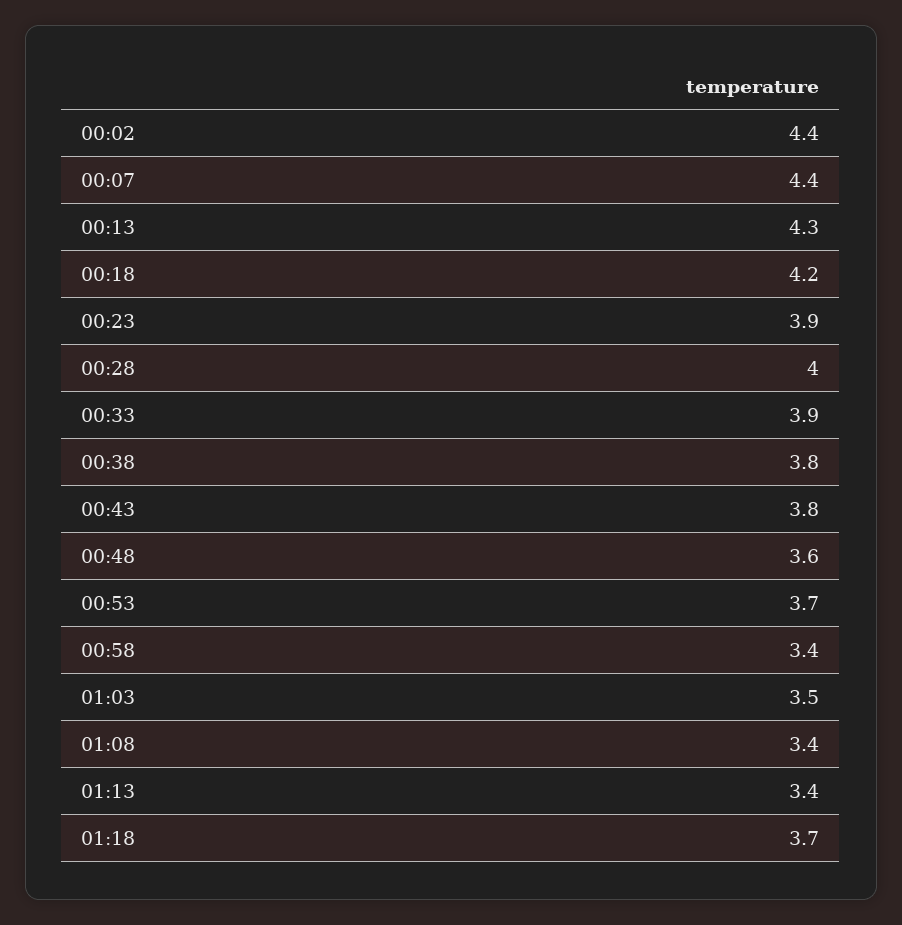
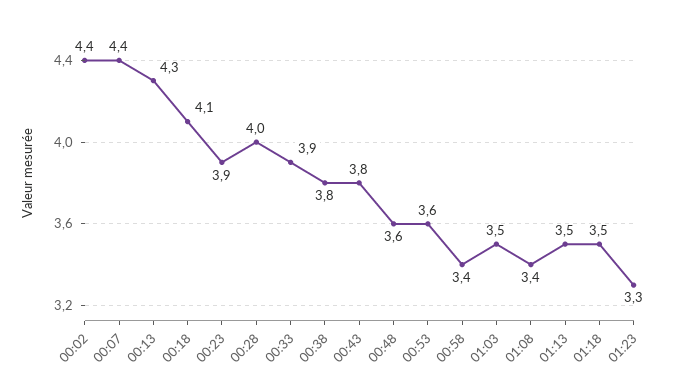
00:18: 4.2 -> 4.1
00:53: 3.7 -> 3.6
01:13: 3.4 -> 3.5
01:18: 3.7 -> 3.5
01:23: none -> 3.3

